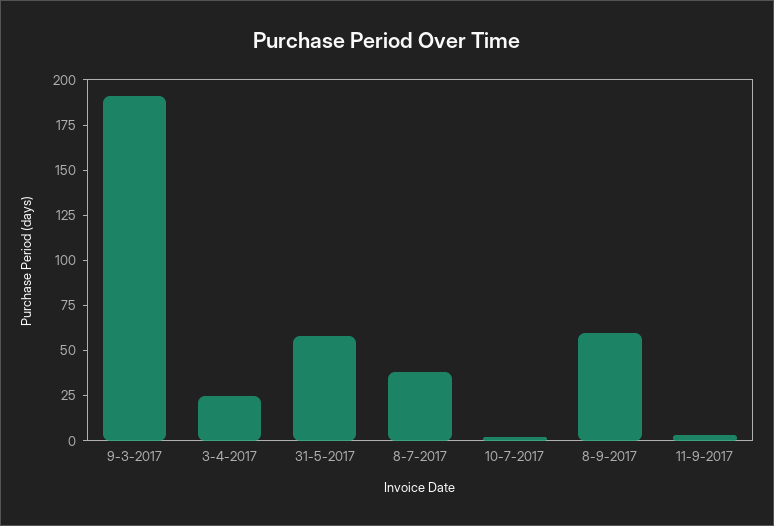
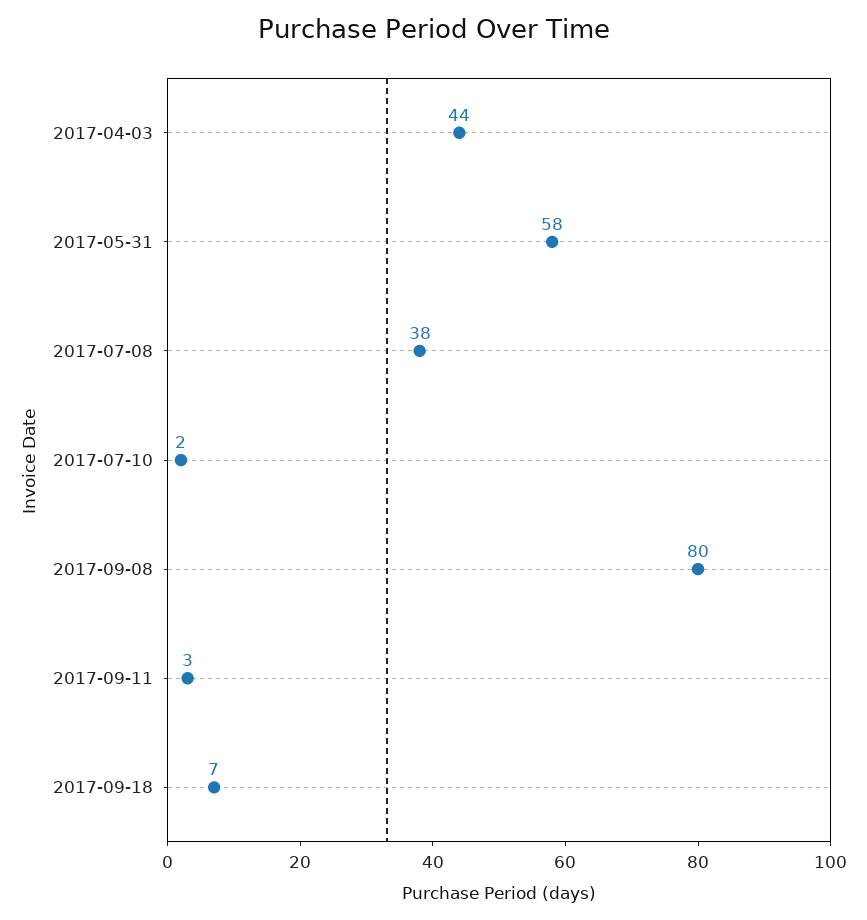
9-3-2017: 190 -> none
3-4-2017: 25 -> 44
8-9-2017: 60 -> 80
2017-09-18: none -> 7

